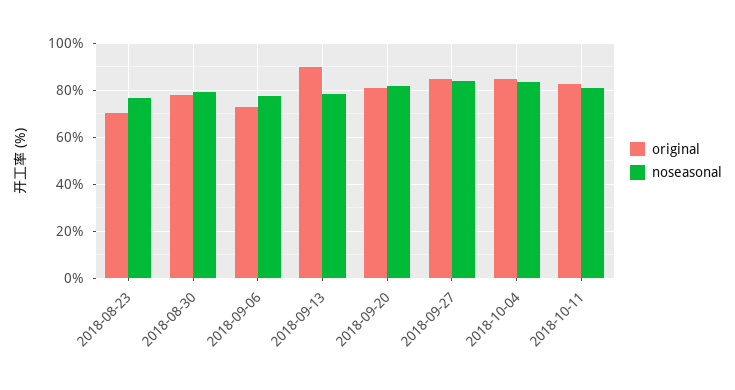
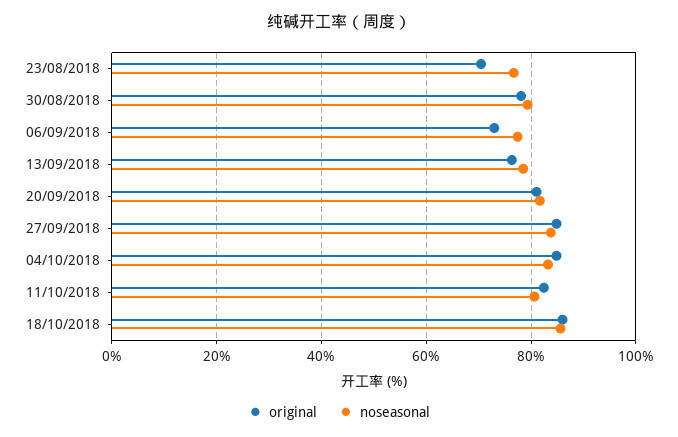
original, 2018-09-13: 90 -> 76
original, 18/10/2018: none -> 86
noseasonal, 18/10/2018: none -> 86

